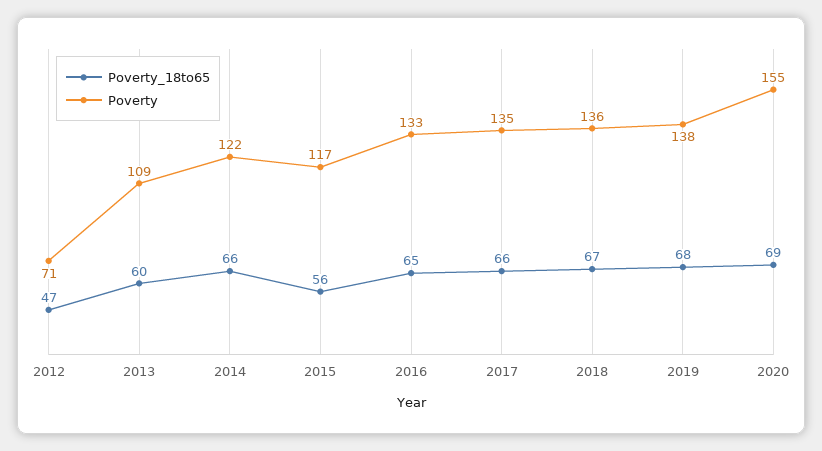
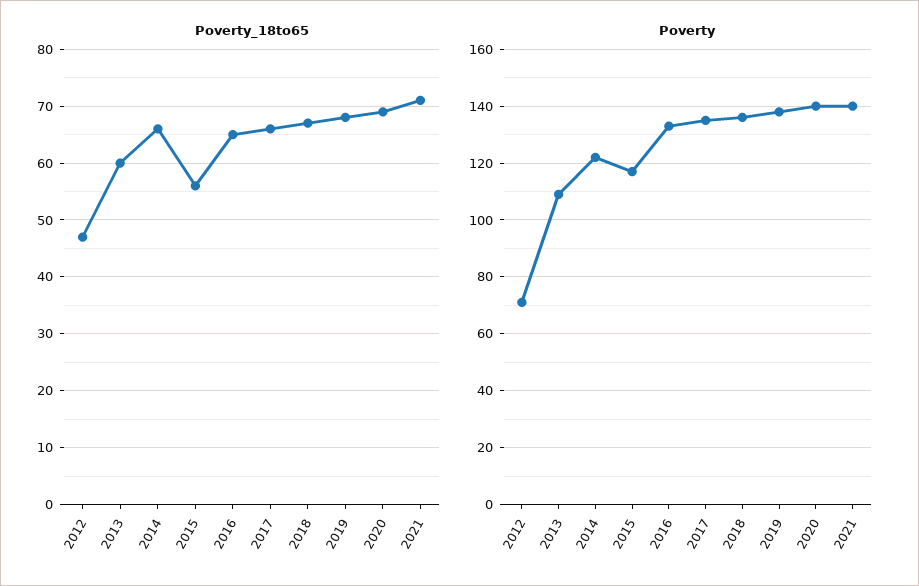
Poverty, 2020: 155 -> 140
Poverty_18to65, 2021: none -> 70
Poverty, 2021: none -> 140

